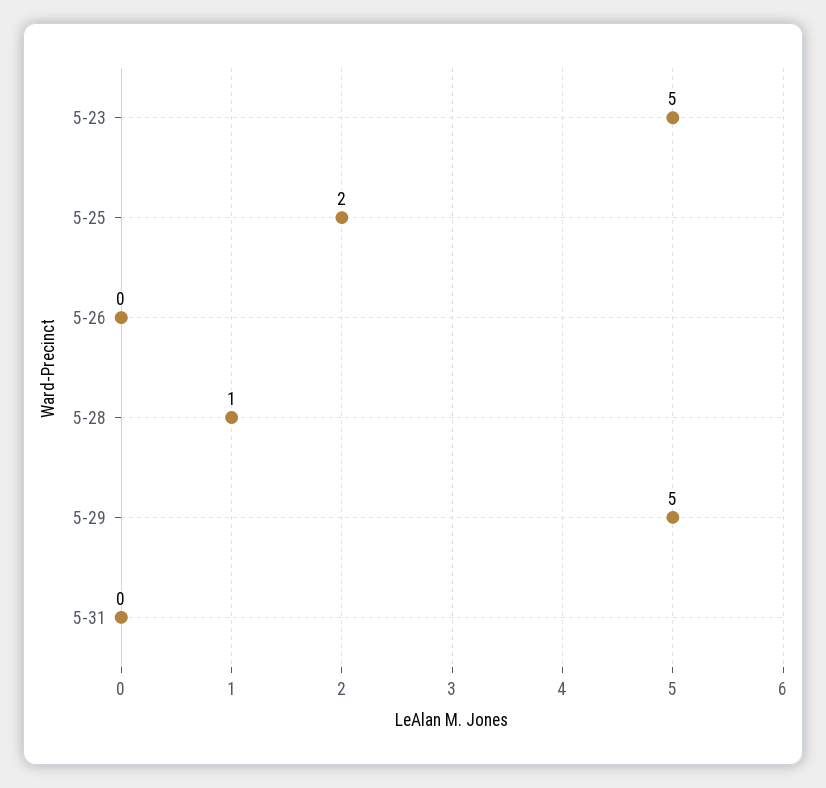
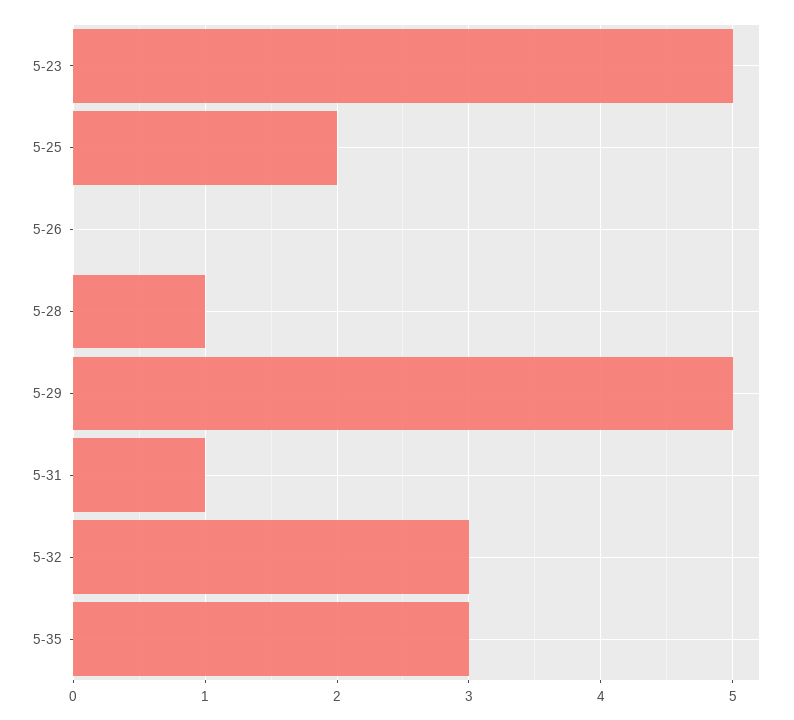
5-31: 0 -> 1
5-32: none -> 3
5-35: none -> 3

